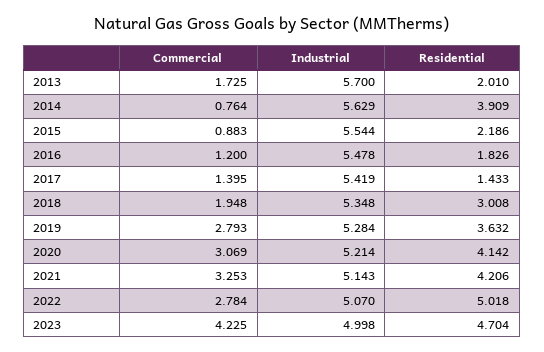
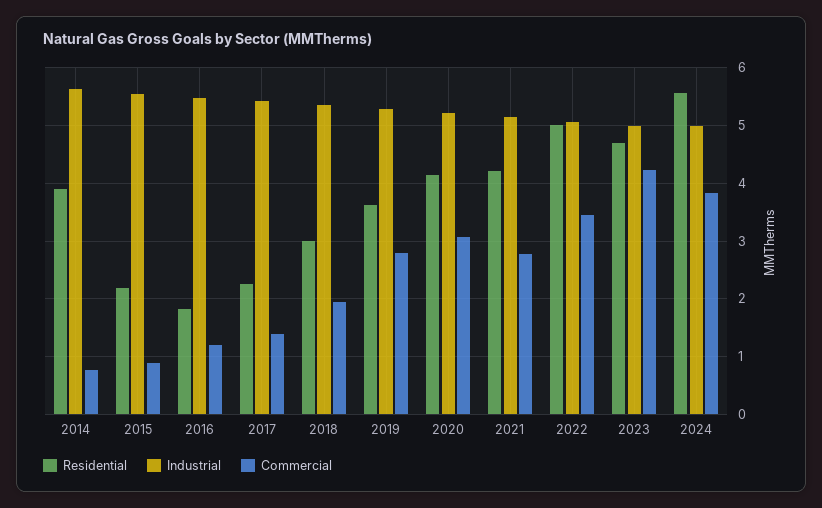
Commercial, 2013: 1.725 -> none
Industrial, 2013: 5.7 -> none
Residential, 2013: 2.01 -> none
Residential, 2017: 1.433 -> 2.2
Commercial, 2021: 3.253 -> 2.8
Commercial, 2022: 2.784 -> 3.4
Residential, 2024: none -> 5.6
Industrial, 2024: none -> 5
Commercial, 2024: none -> 3.8

